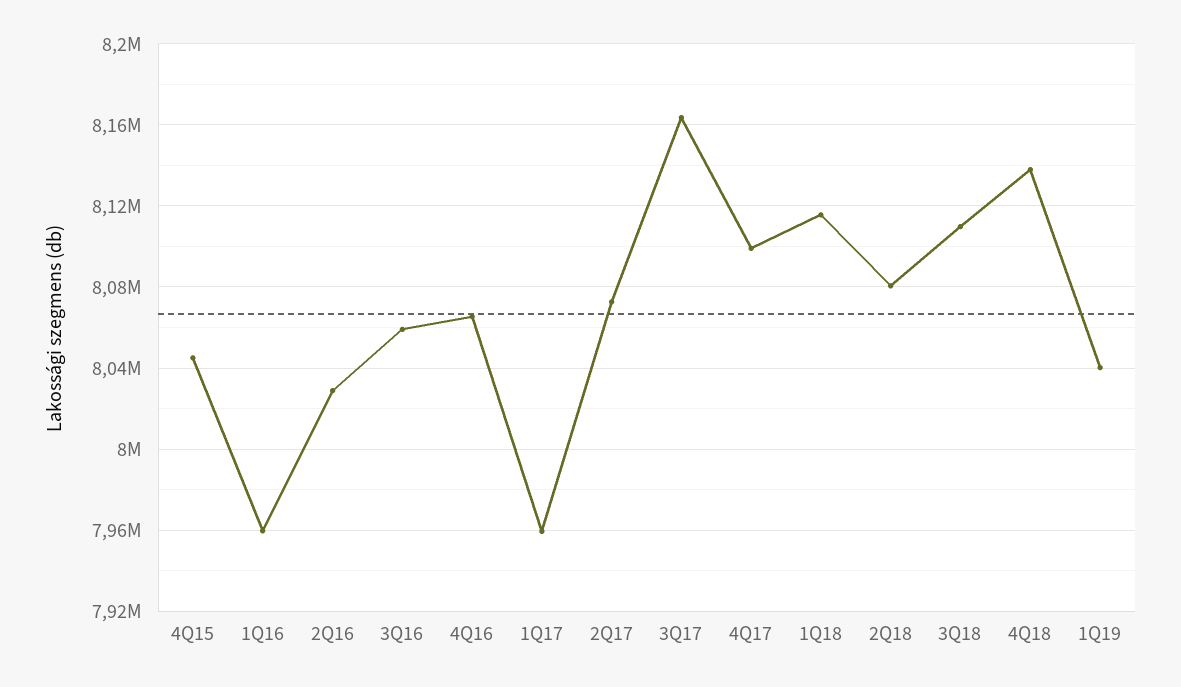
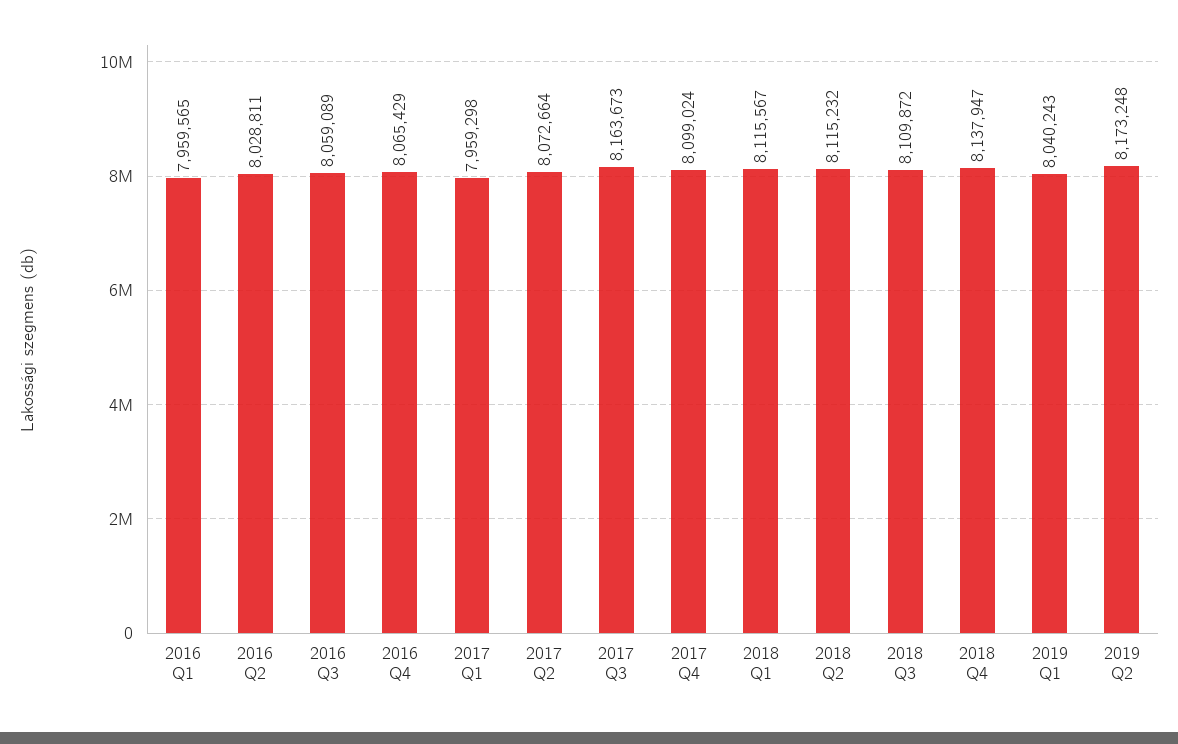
4Q15: 8045000 -> none
2Q18: 8080000 -> 8115232
2019 Q2: none -> 8173248

